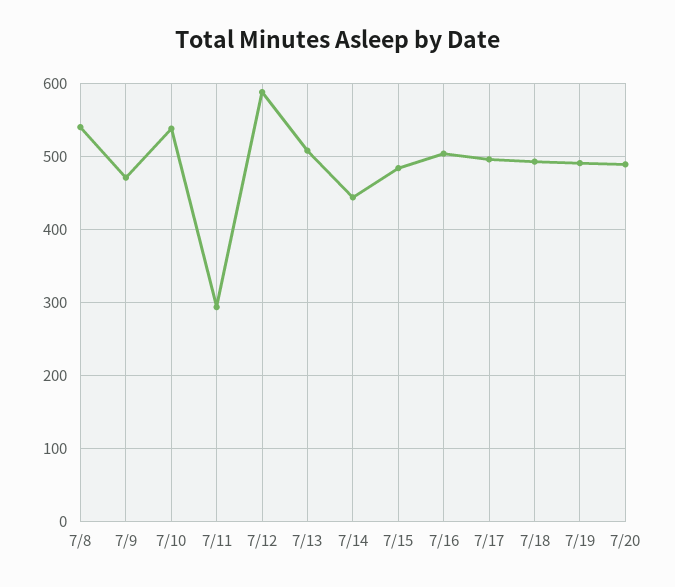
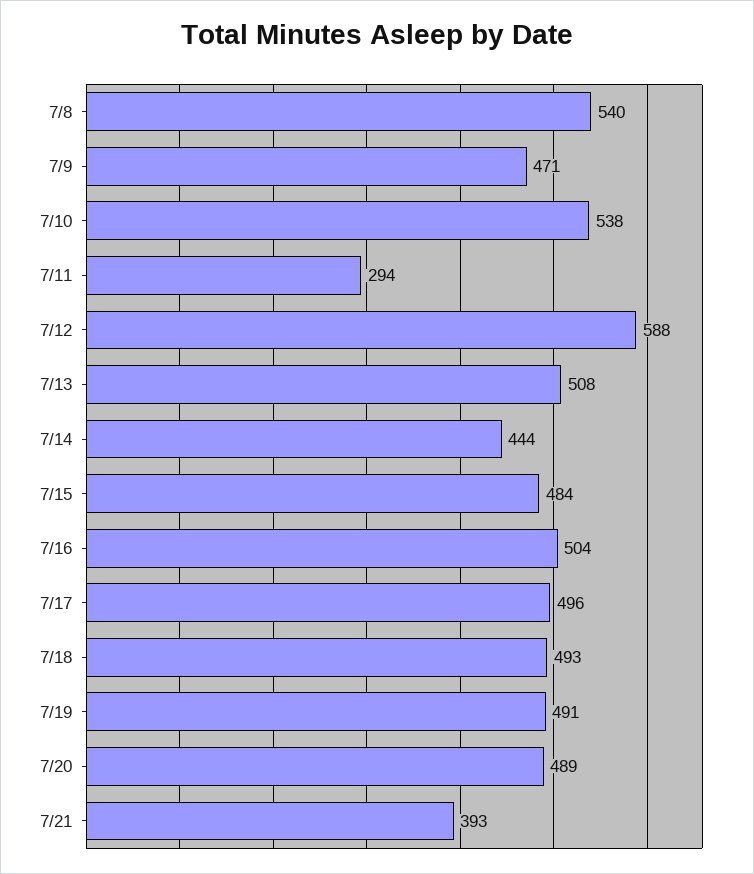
7/21: none -> 393

